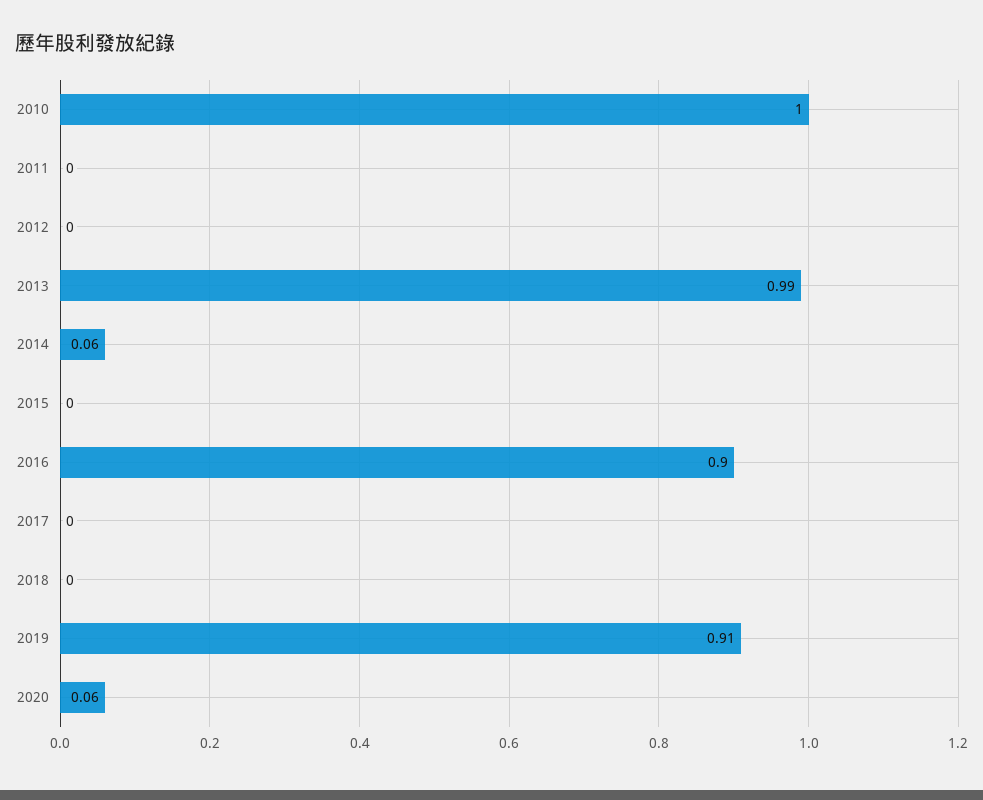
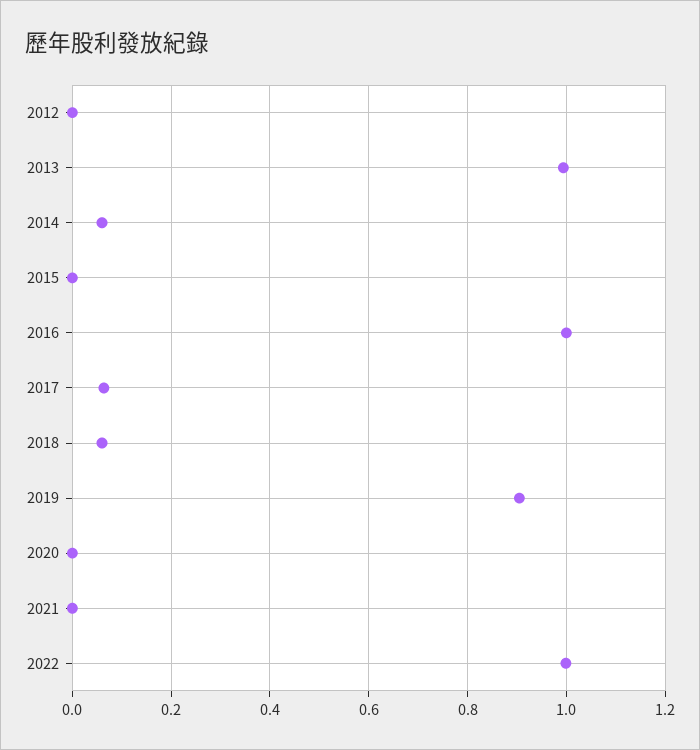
2010: 1 -> none
2011: 0 -> none
2016: 0.9 -> 1
2017: 0 -> 0.06
2018: 0 -> 0.06
2020: 0.06 -> 0
2021: none -> 0
2022: none -> 1

